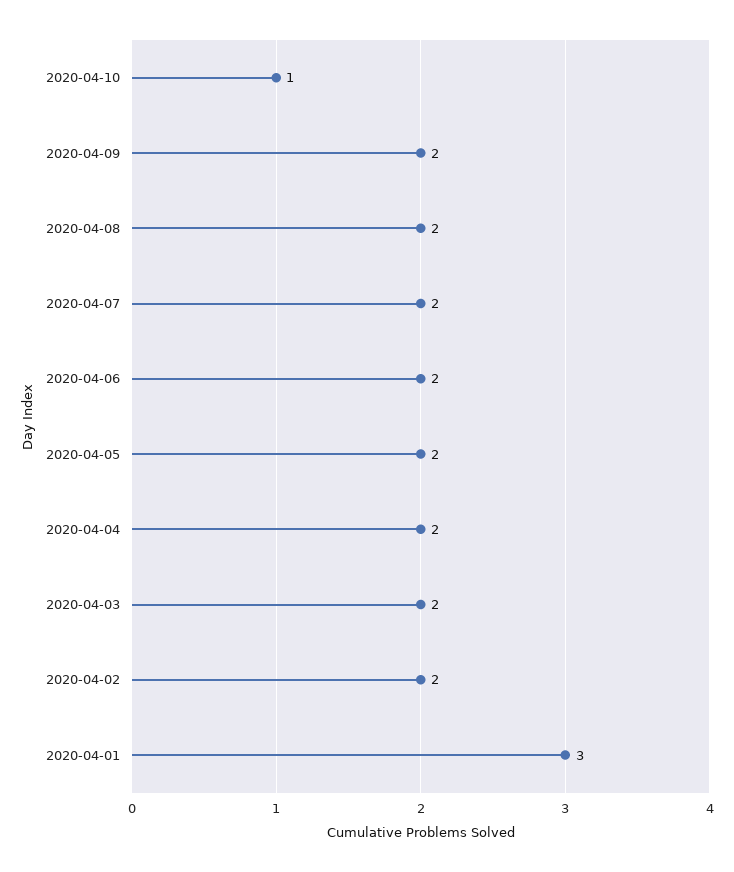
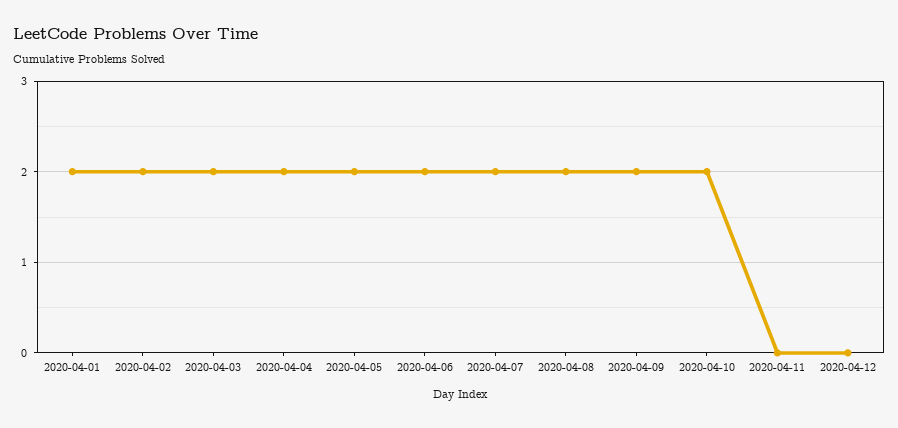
2020-04-10: 1 -> 2
2020-04-01: 3 -> 2
2020-04-11: none -> 0
2020-04-12: none -> 0

